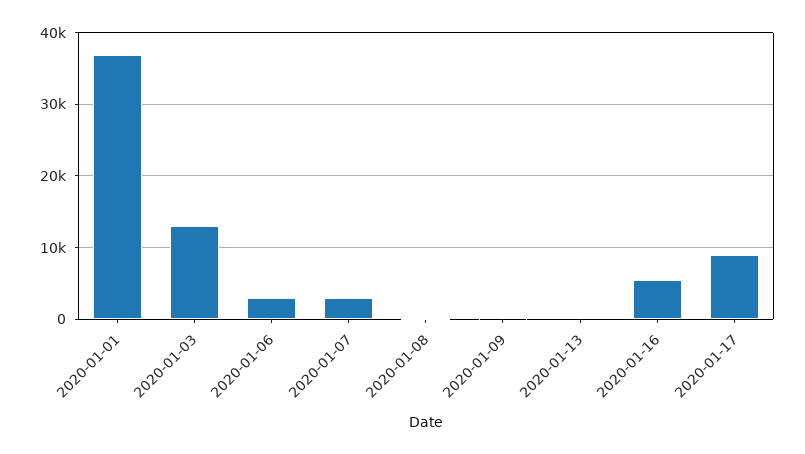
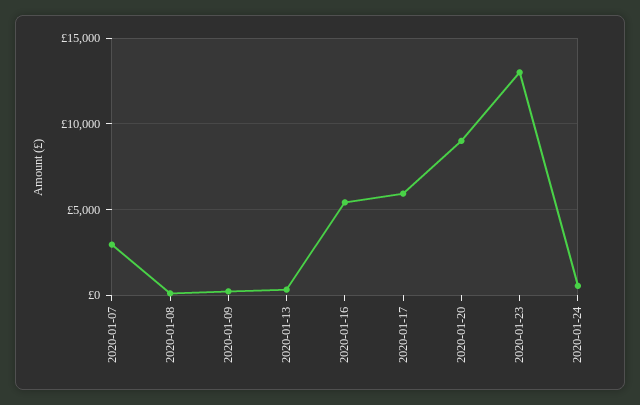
2020-01-01: 37000 -> none
2020-01-03: 13000 -> none
2020-01-06: 3000 -> none
2020-01-17: 9000 -> 6000
2020-01-20: none -> 9000
2020-01-23: none -> 13000
2020-01-24: none -> 500

